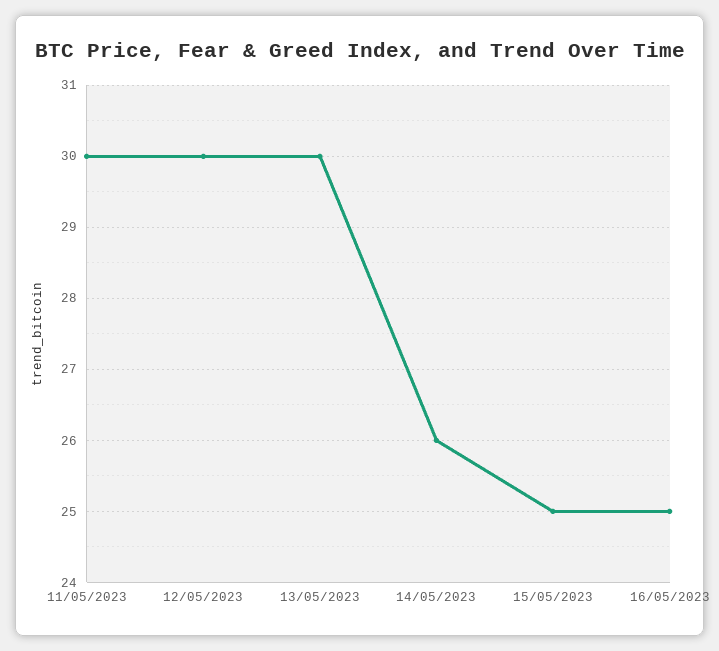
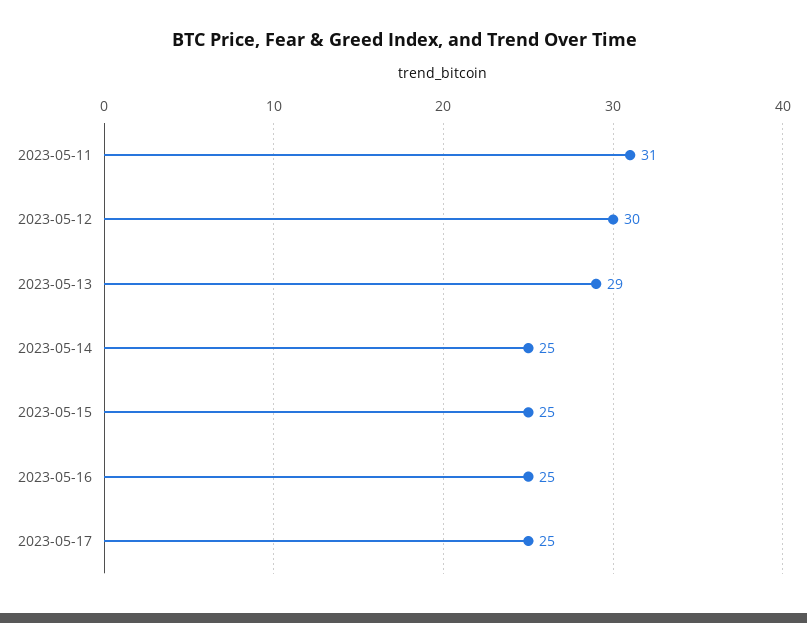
11/05/2023: 30 -> 31
13/05/2023: 30 -> 29
14/05/2023: 26 -> 25
2023-05-17: none -> 25

